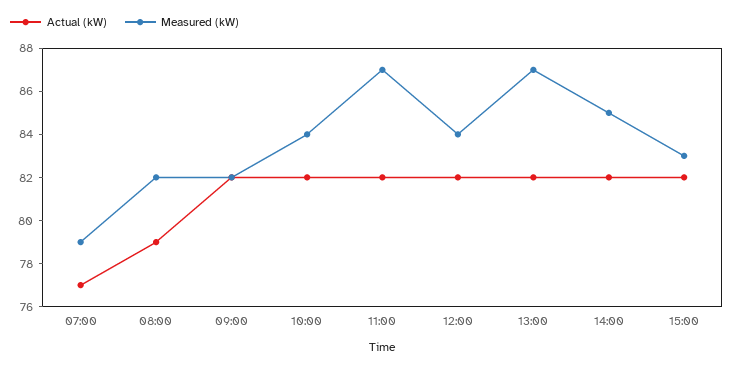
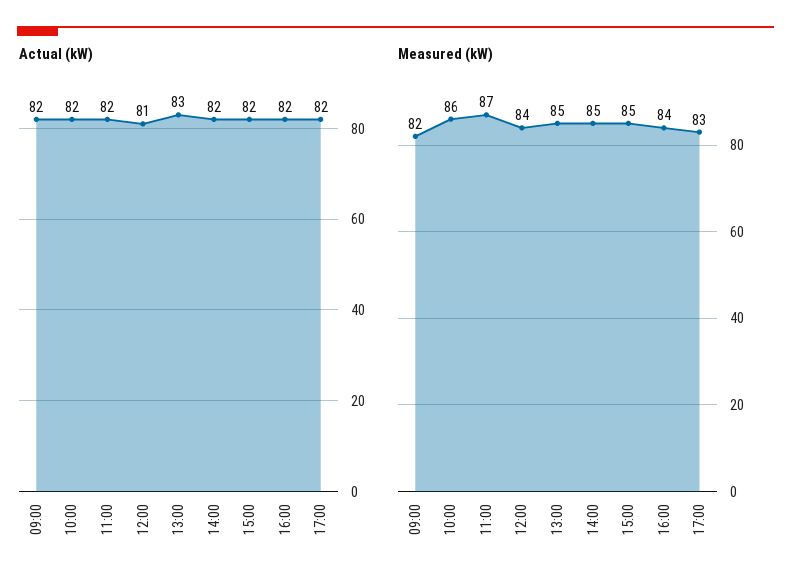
Actual (kW), 07:00: 77 -> none
Measured (kW), 07:00: 79 -> none
Actual (kW), 08:00: 79 -> none
Measured (kW), 08:00: 82 -> none
Measured (kW), 10:00: 84 -> 86
Actual (kW), 12:00: 82 -> 81
Actual (kW), 13:00: 82 -> 83
Measured (kW), 13:00: 87 -> 85
Measured (kW), 15:00: 83 -> 85
Actual (kW), 16:00: none -> 82
Actual (kW), 17:00: none -> 82
Measured (kW), 16:00: none -> 84
Measured (kW), 17:00: none -> 83

